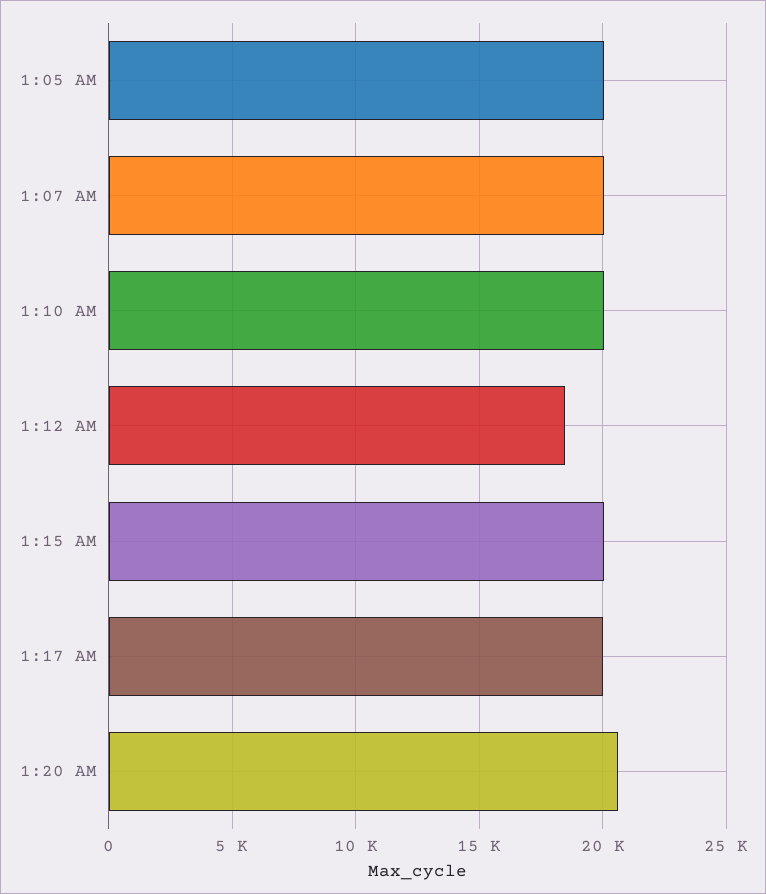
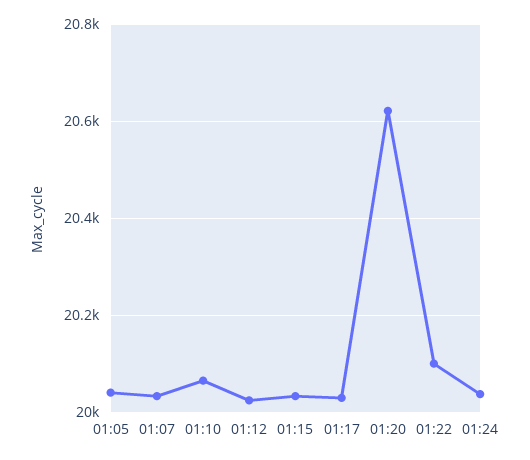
1:12 AM: 18500 -> 20020
01:22: none -> 20100
01:24: none -> 20040

